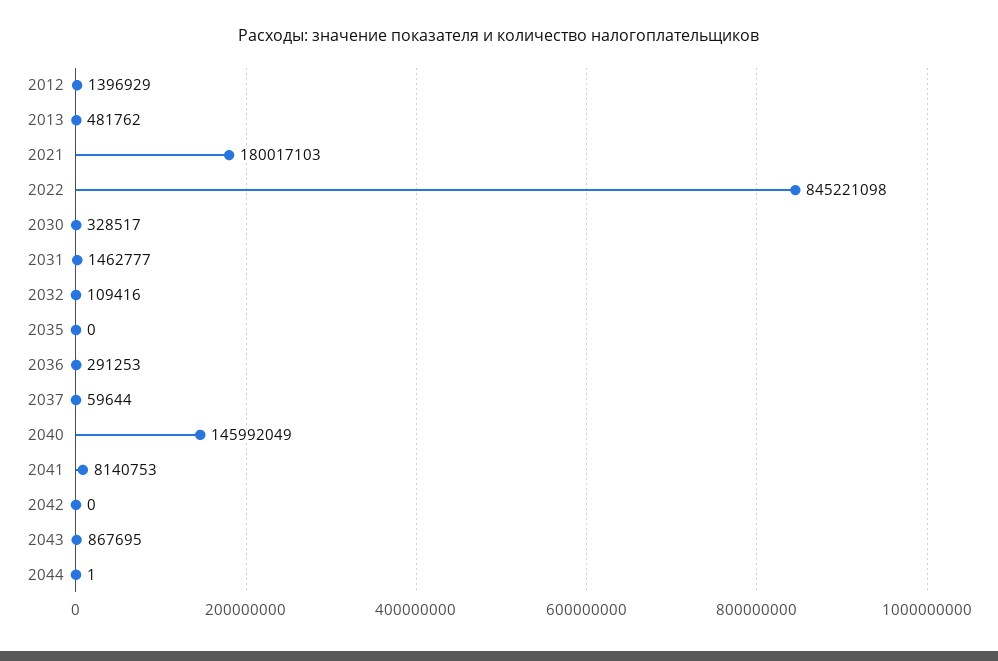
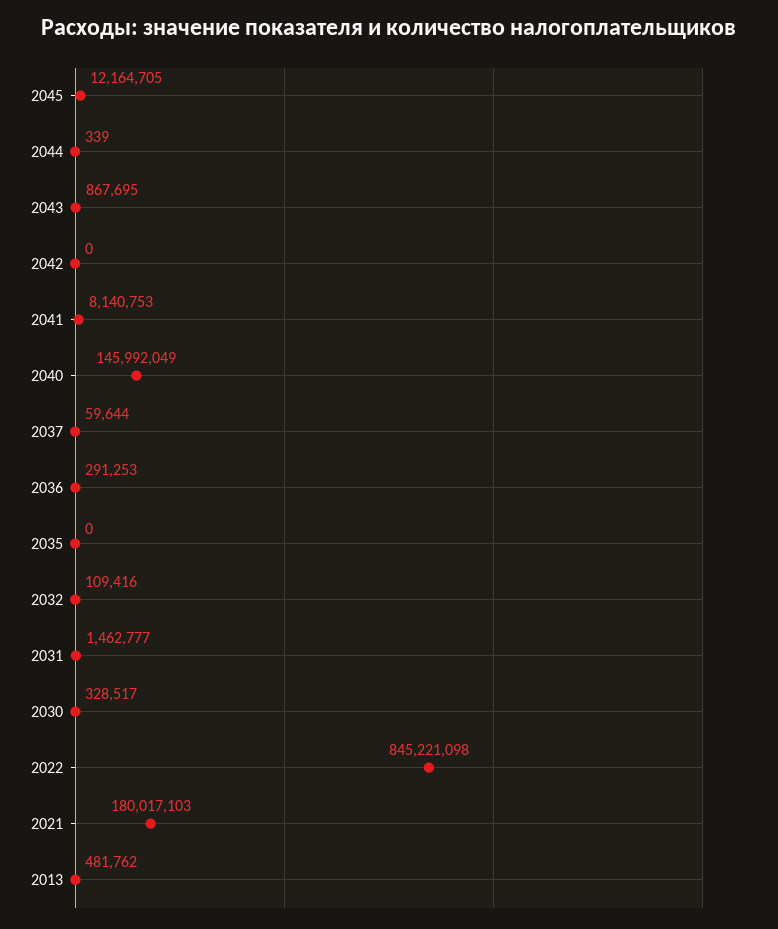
2012: 1396929 -> none
2044: 1 -> 339
2045: none -> 12164705

